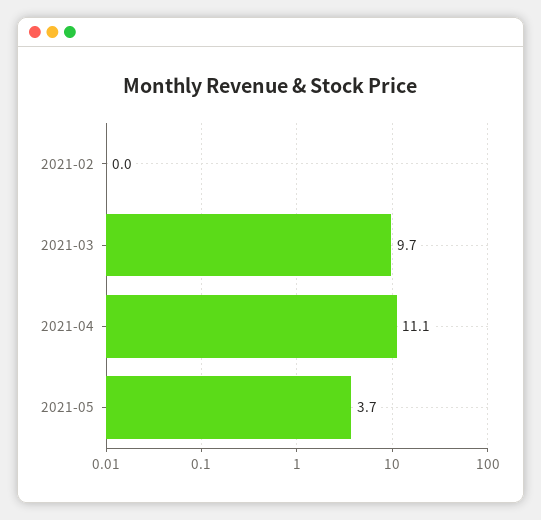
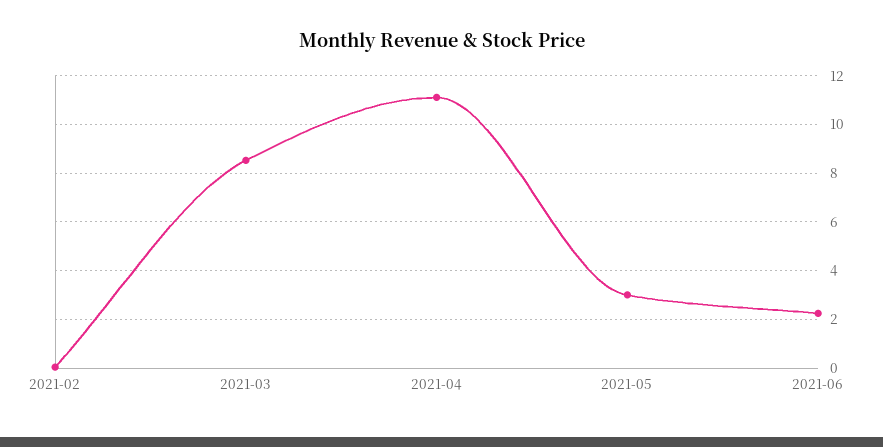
2021-03: 9.7 -> 8.5
2021-05: 3.7 -> 3
2021-06: none -> 2.25

